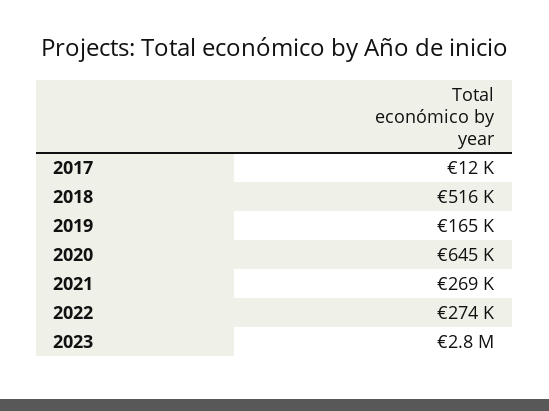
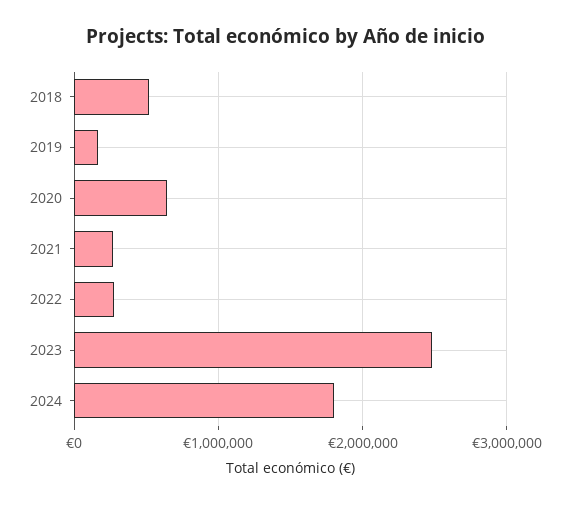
2017: 12000 -> none
2023: 2800000 -> 2500000
2024: none -> 1800000

